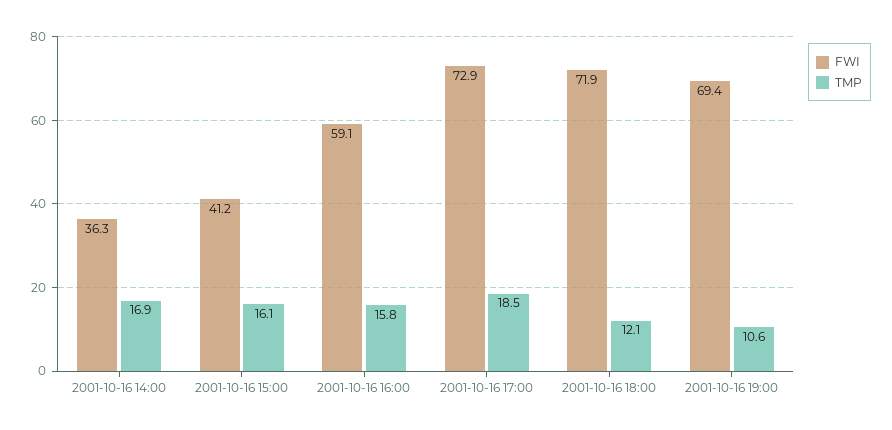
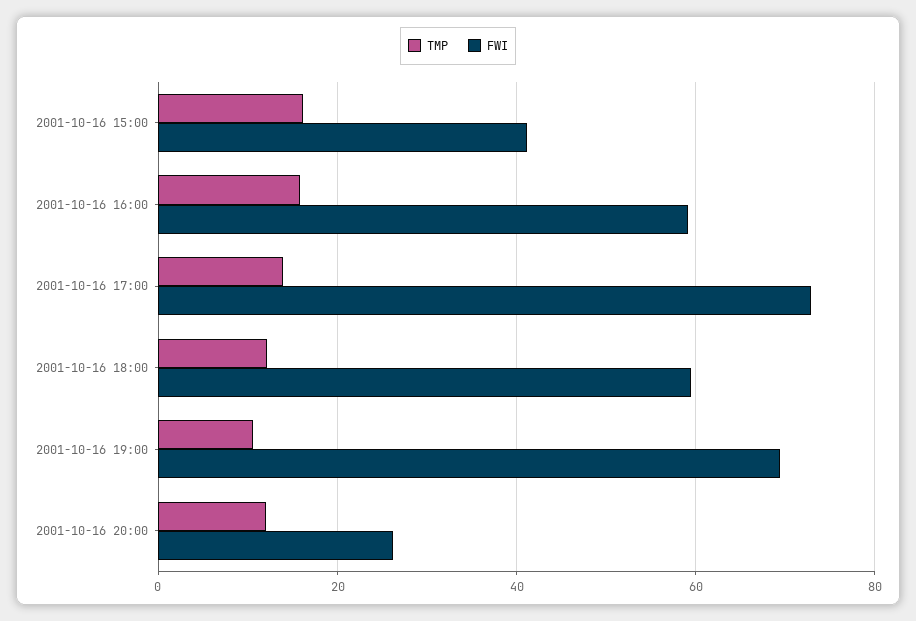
FWI, 2001-10-16 14:00: 36.3 -> none
TMP, 2001-10-16 14:00: 16.9 -> none
TMP, 2001-10-16 17:00: 18.5 -> 14
FWI, 2001-10-16 18:00: 71.9 -> 60
TMP, 2001-10-16 20:00: none -> 12
FWI, 2001-10-16 20:00: none -> 26

